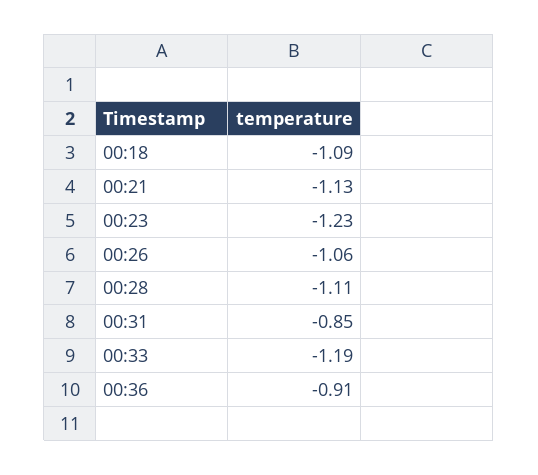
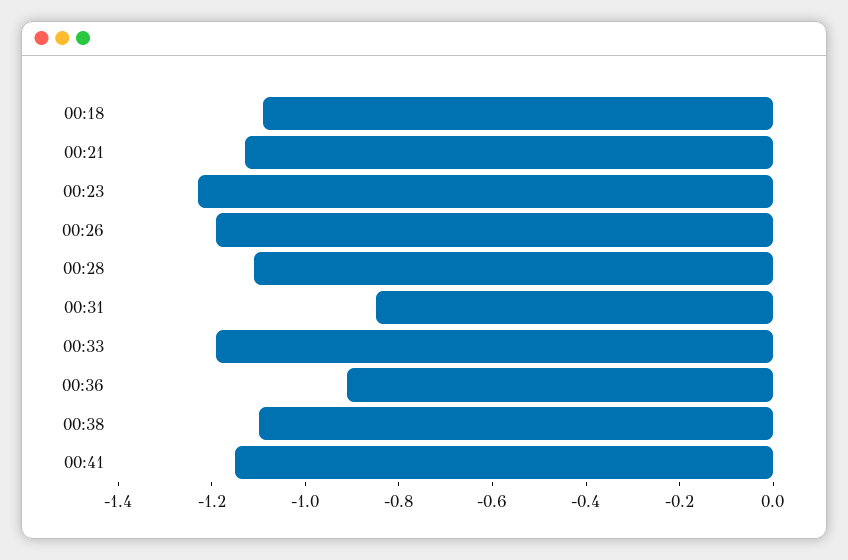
00:26: -1.06 -> -1.2
00:38: none -> -1.1
00:41: none -> -1.15

